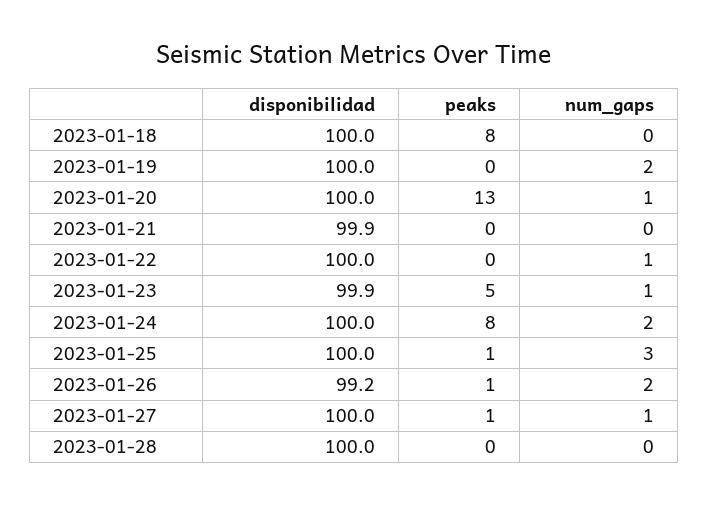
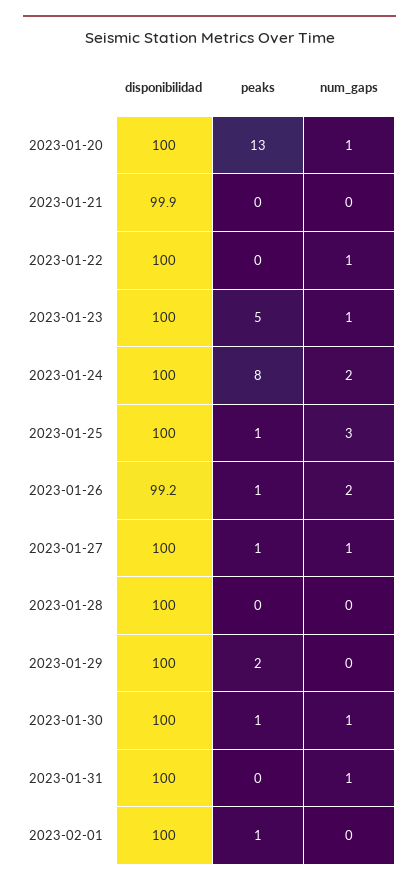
disponibilidad, 2023-01-18: 100 -> none
peaks, 2023-01-18: 8 -> none
num_gaps, 2023-01-18: 0 -> none
disponibilidad, 2023-01-19: 100 -> none
peaks, 2023-01-19: 0 -> none
num_gaps, 2023-01-19: 2 -> none
disponibilidad, 2023-01-23: 99.9 -> 100
disponibilidad, 2023-01-29: none -> 100
peaks, 2023-01-29: none -> 2
num_gaps, 2023-01-29: none -> 0
disponibilidad, 2023-01-30: none -> 100
peaks, 2023-01-30: none -> 1
num_gaps, 2023-01-30: none -> 1
disponibilidad, 2023-01-31: none -> 100
peaks, 2023-01-31: none -> 0
num_gaps, 2023-01-31: none -> 1
disponibilidad, 2023-02-01: none -> 100
peaks, 2023-02-01: none -> 1
num_gaps, 2023-02-01: none -> 0

